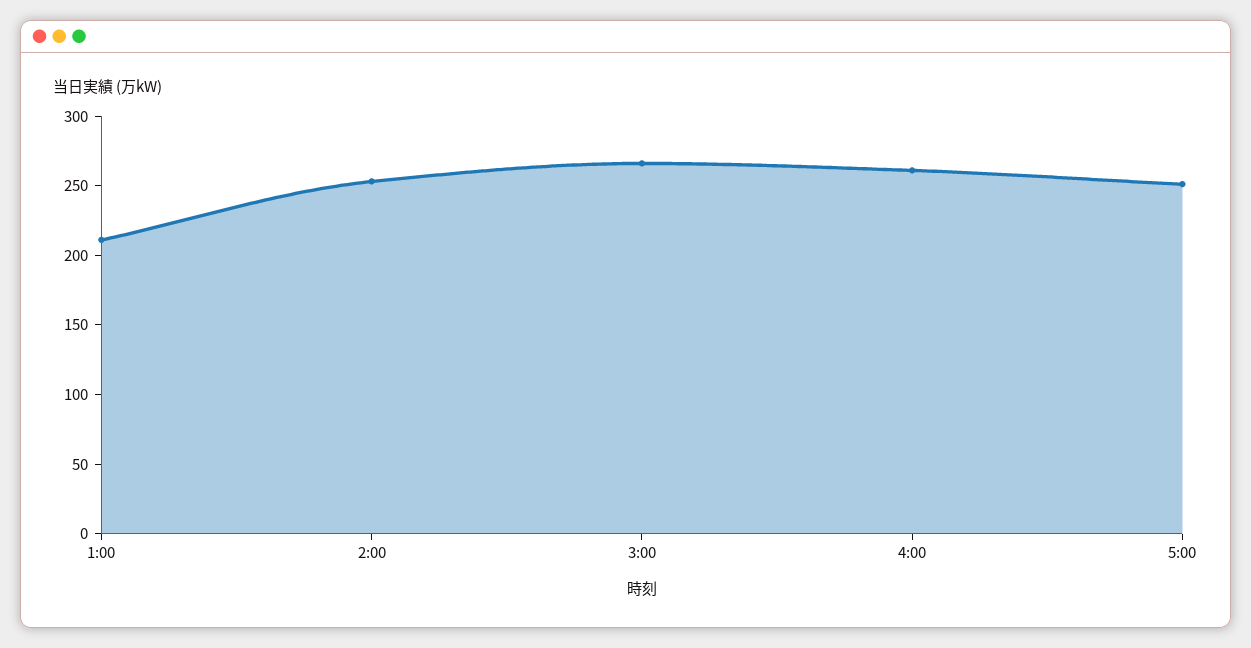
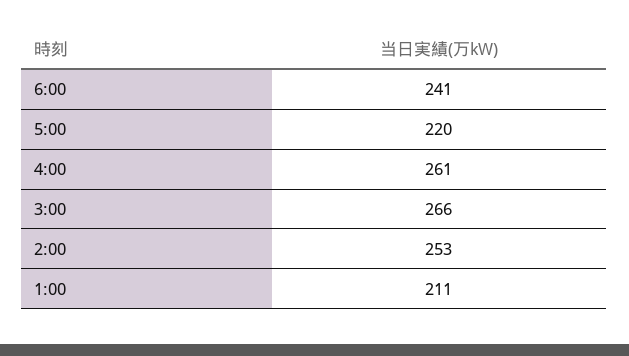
5:00: 250 -> 220
6:00: none -> 241

